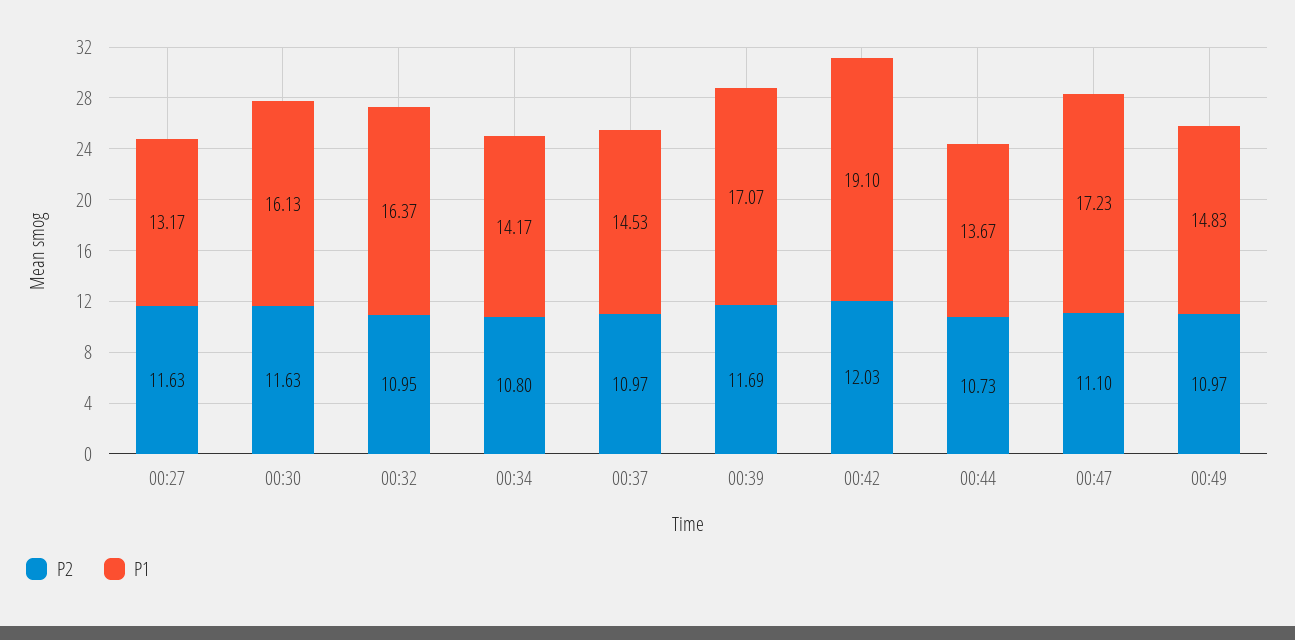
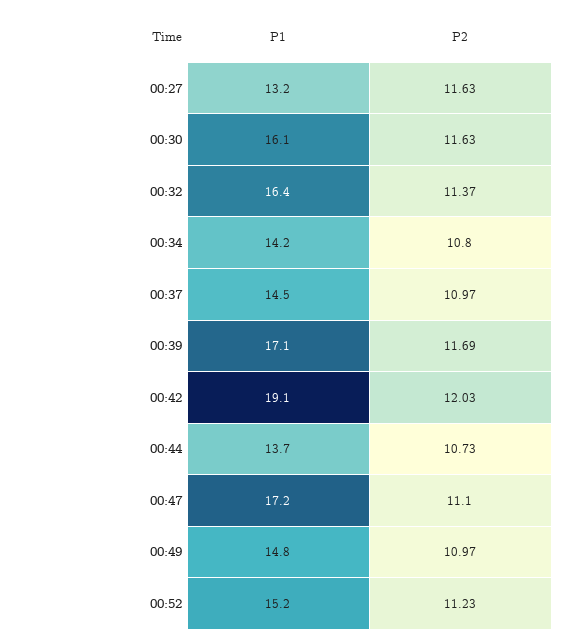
P2, 00:32: 10.95 -> 11.37
P1, 00:52: none -> 15.2
P2, 00:52: none -> 11.23

